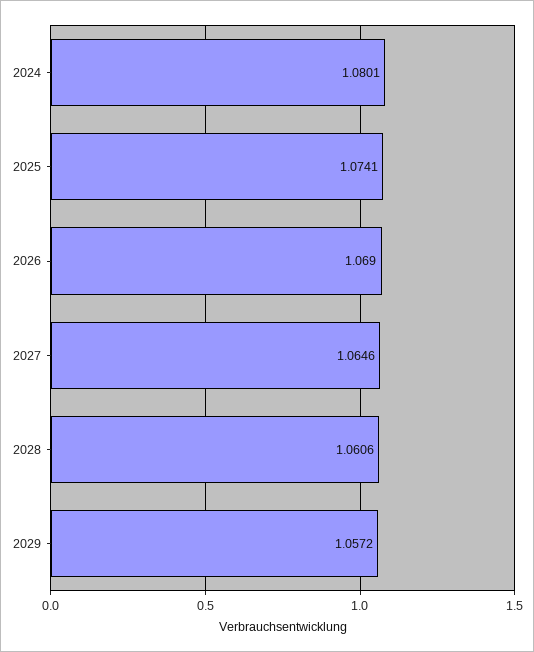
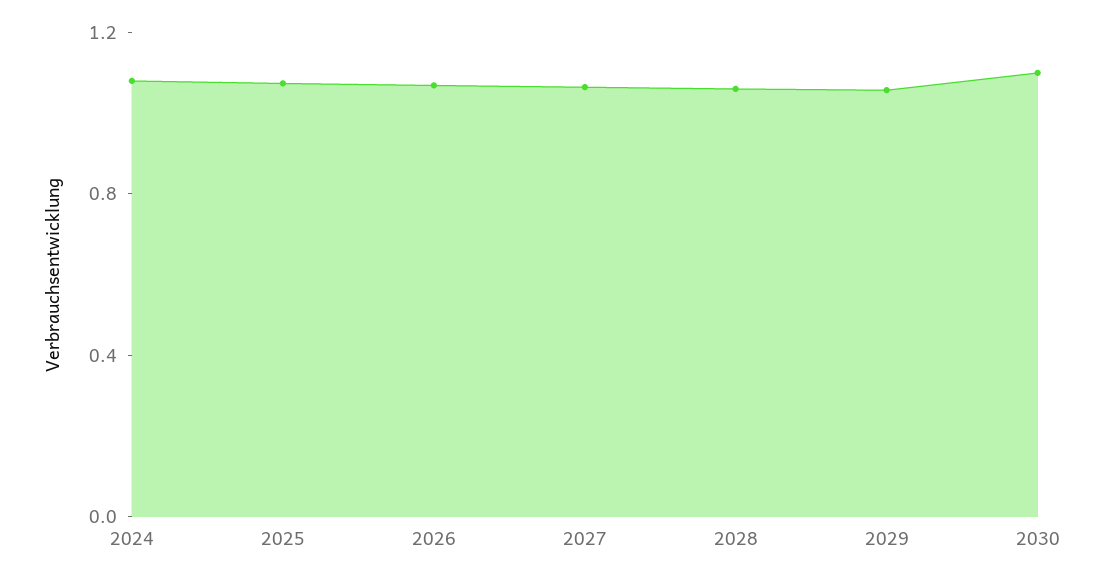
2030: none -> 1.1

